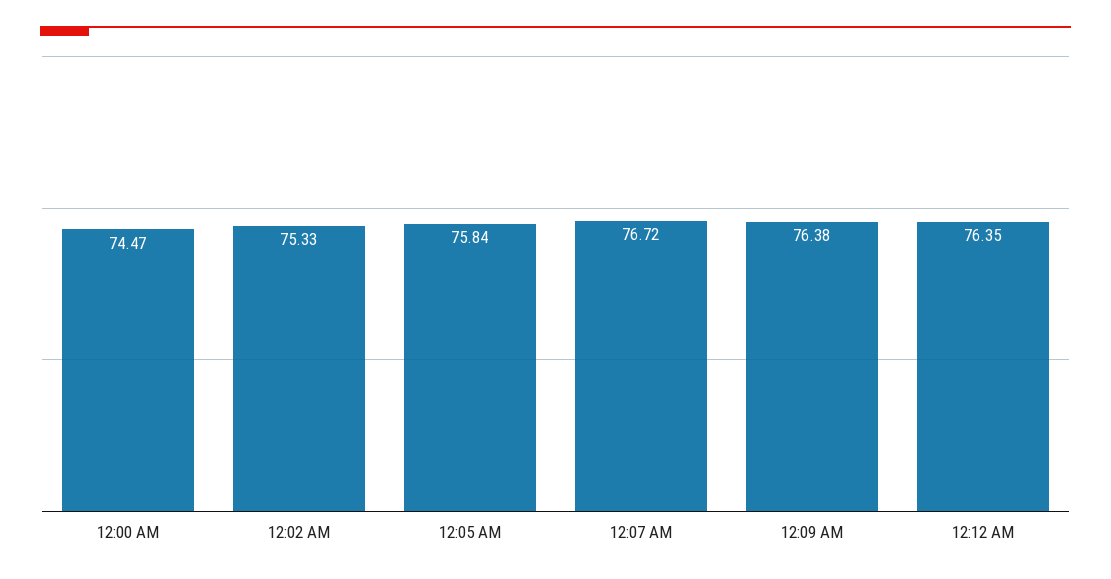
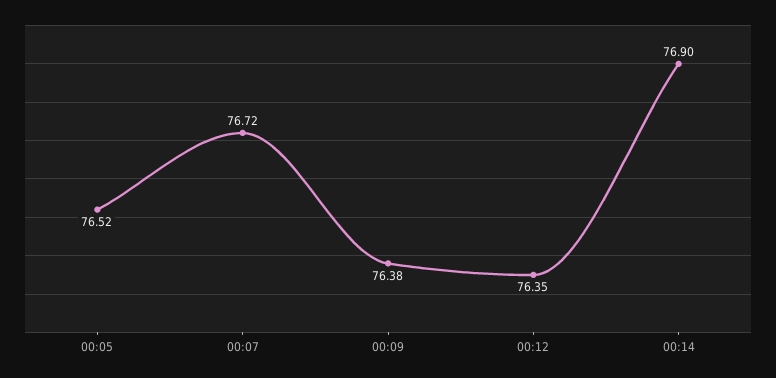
12:00 AM: 74.47 -> none
12:02 AM: 75.33 -> none
12:05 AM: 75.84 -> 76.52
00:14: none -> 76.9

